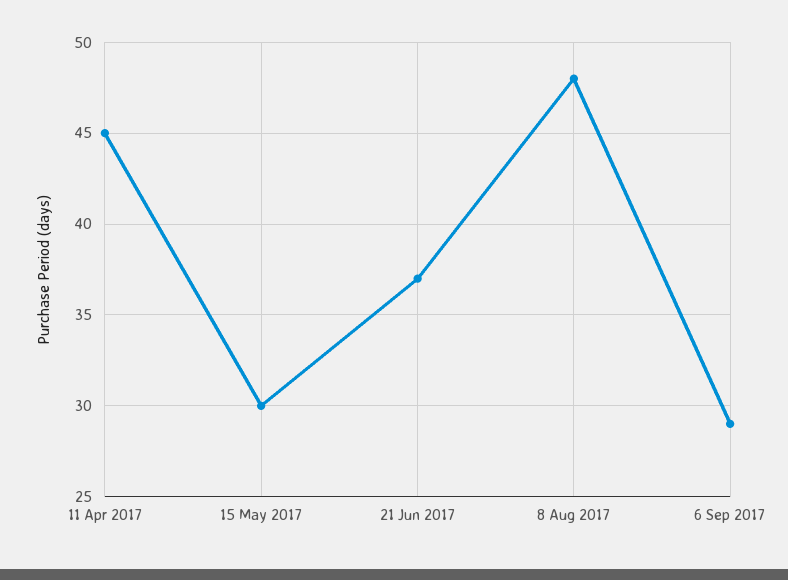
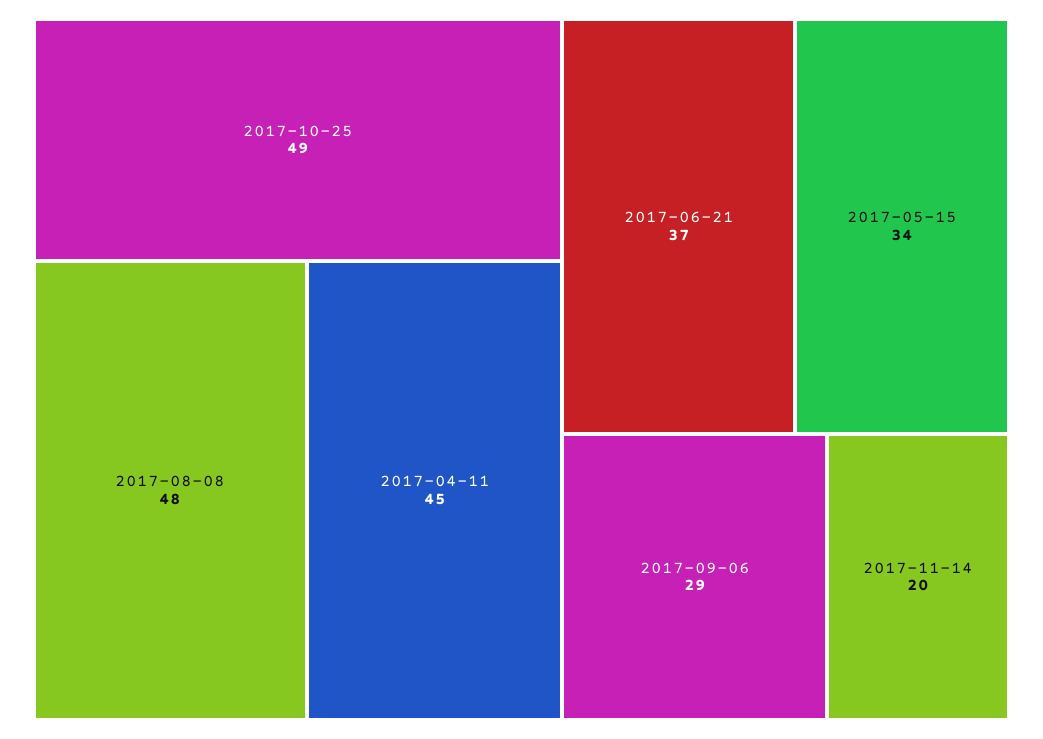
15 May 2017: 30 -> 34
2017-10-25: none -> 49
2017-11-14: none -> 20

